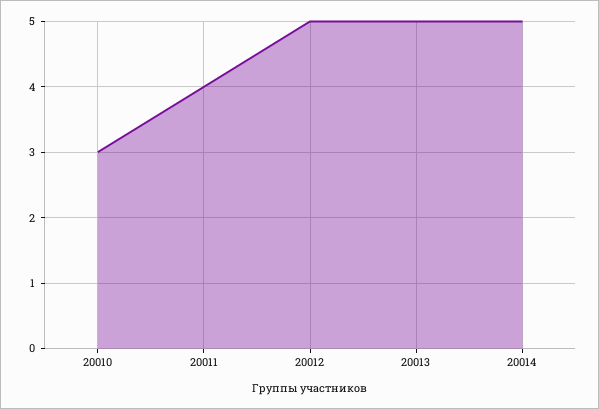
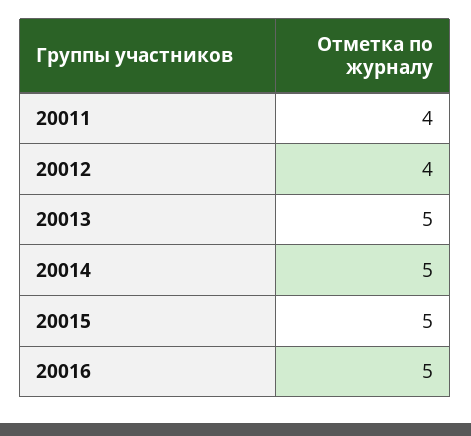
20010: 3 -> none
20012: 5 -> 4
20015: none -> 5
20016: none -> 5

